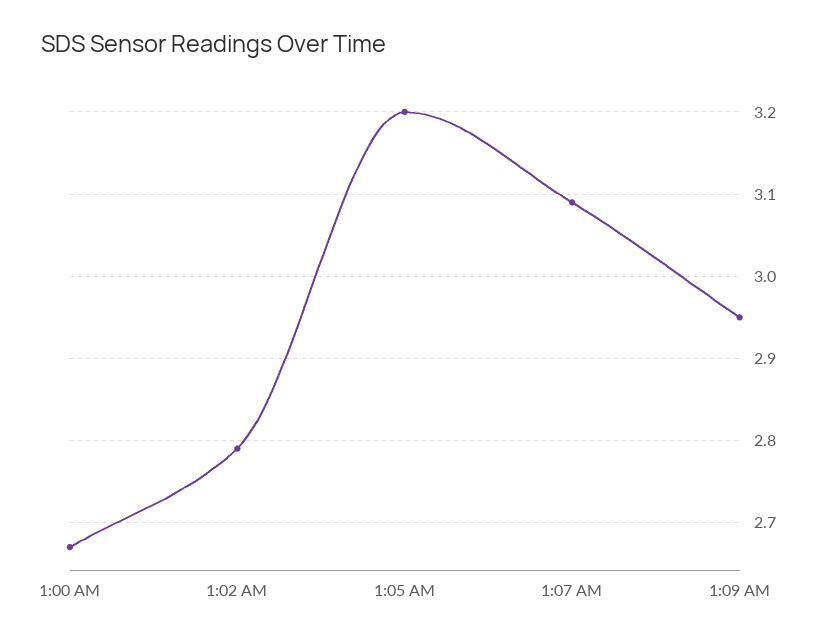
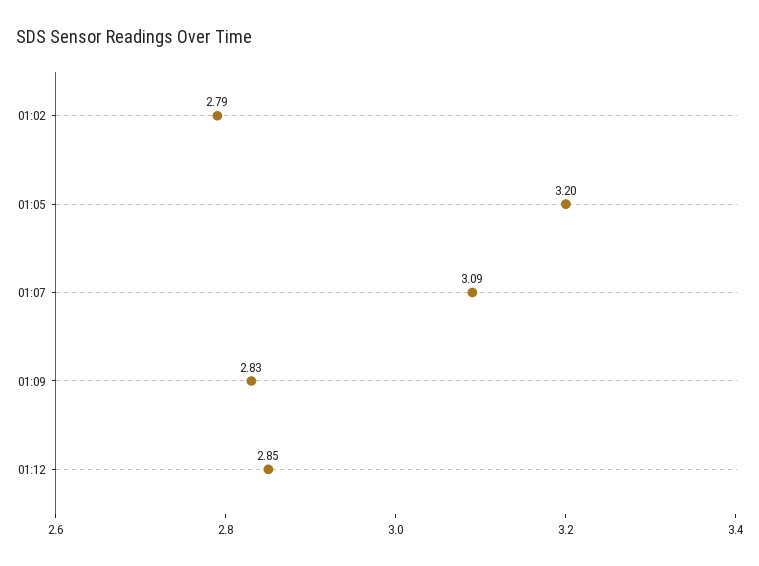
1:00 AM: 2.67 -> none
1:09 AM: 2.95 -> 2.83
01:12: none -> 2.85

